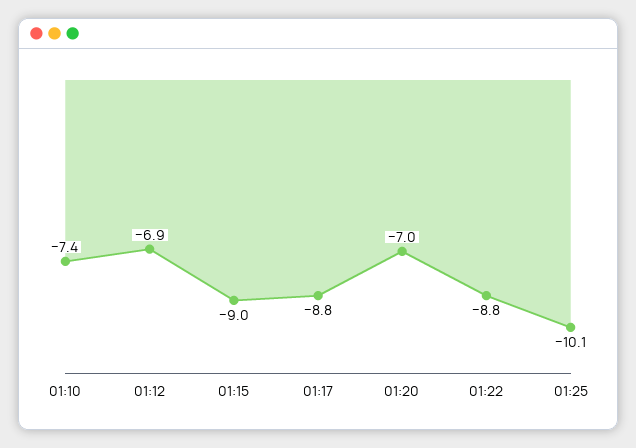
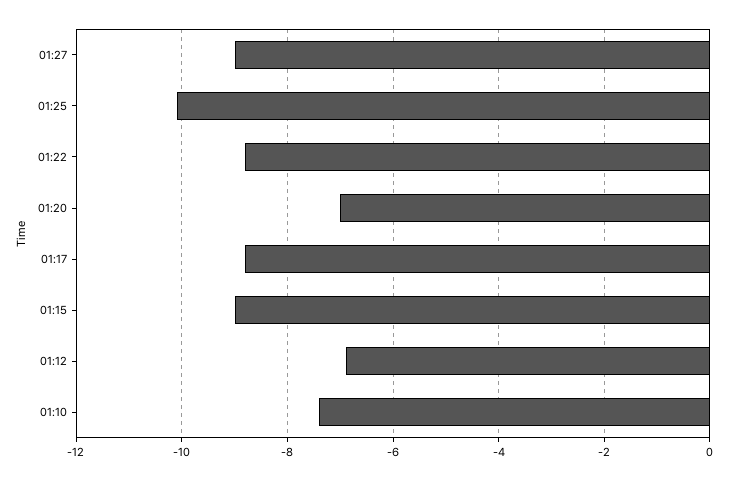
01:27: none -> -9

